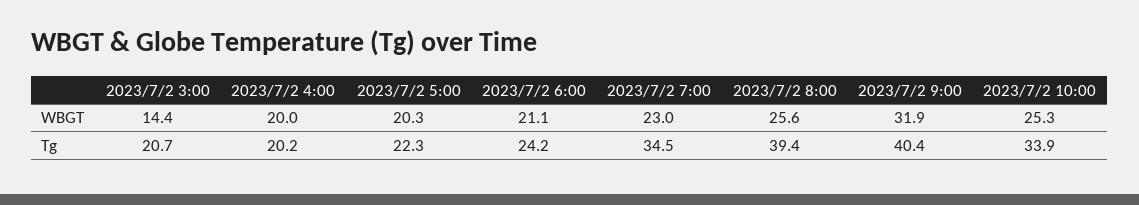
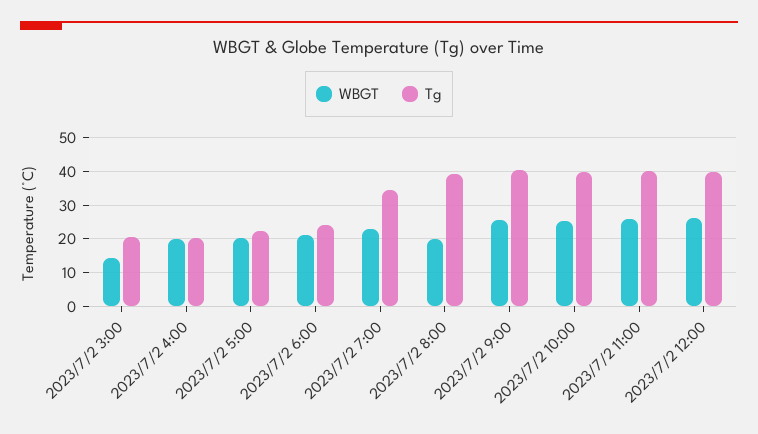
WBGT, 2023/7/2 8:00: 25.6 -> 20
WBGT, 2023/7/2 9:00: 31.9 -> 26
Tg, 2023/7/2 10:00: 33.9 -> 40
WBGT, 2023/7/2 11:00: none -> 26
Tg, 2023/7/2 11:00: none -> 40
WBGT, 2023/7/2 12:00: none -> 26
Tg, 2023/7/2 12:00: none -> 40

